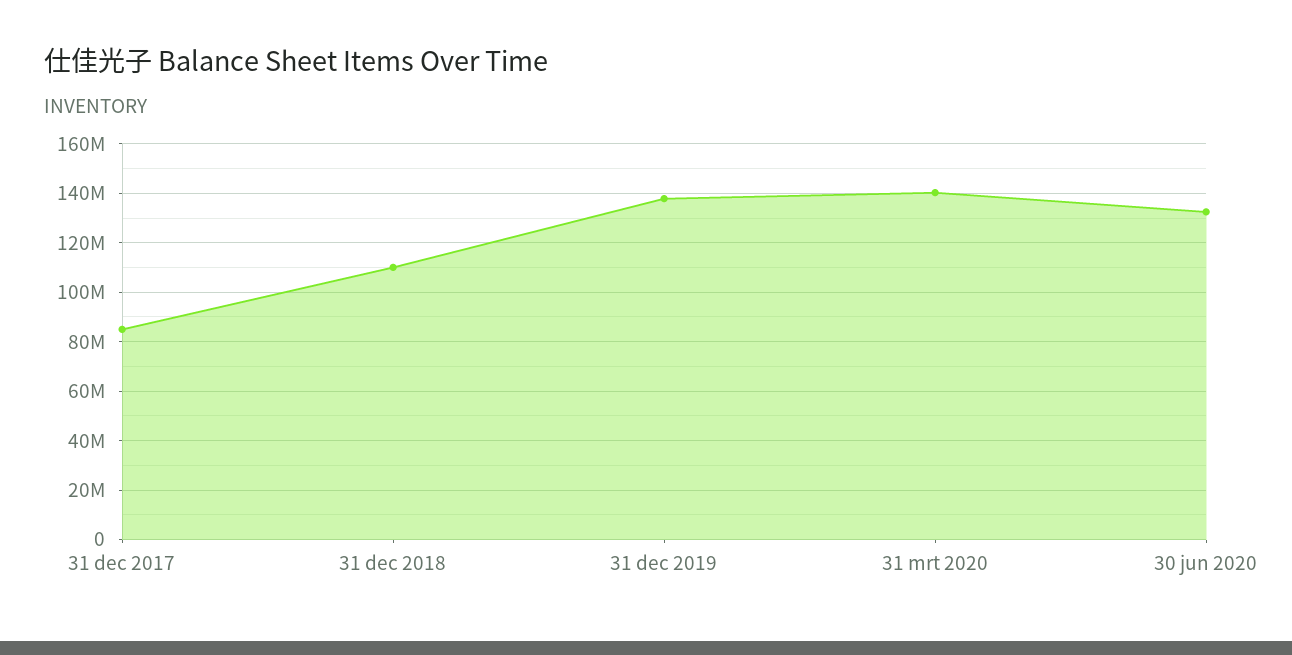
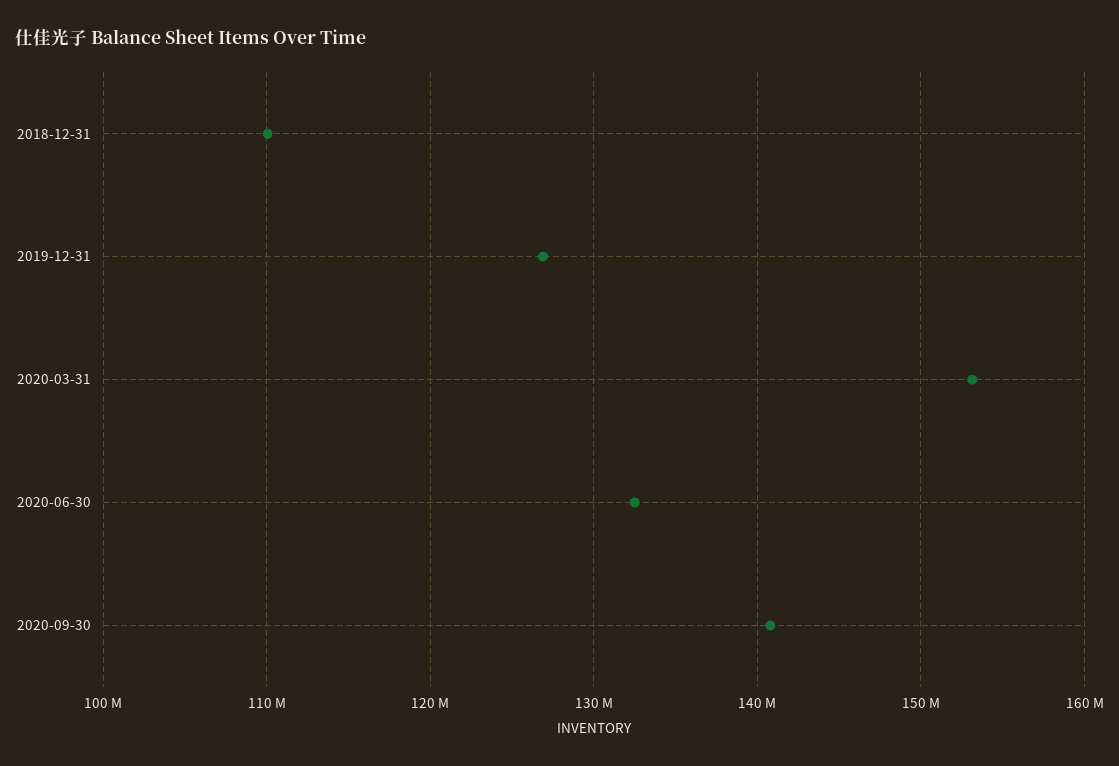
31 dec 2017: 85000000 -> none
31 dec 2019: 137500000 -> 127000000
31 mrt 2020: 140000000 -> 153000000
2020-09-30: none -> 141000000

